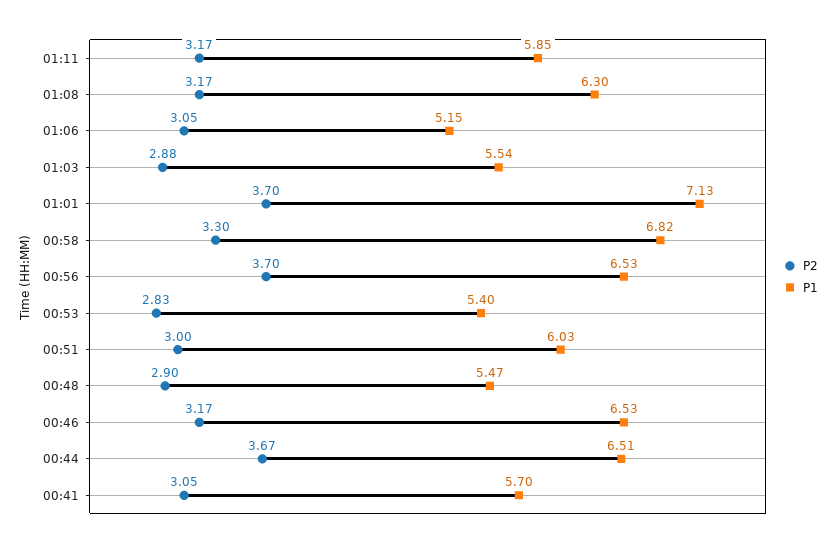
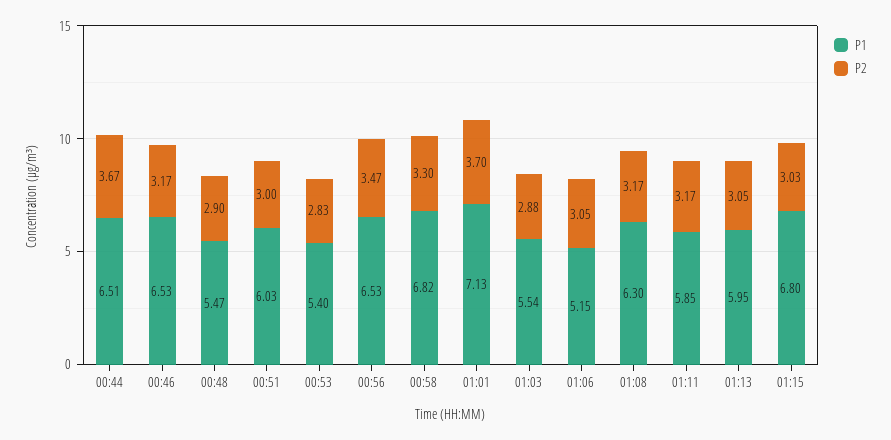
P2, 00:56: 3.7 -> 3.47
P2, 00:41: 3.05 -> none
P1, 00:41: 5.7 -> none
P1, 01:13: none -> 5.95
P2, 01:13: none -> 3.05
P1, 01:15: none -> 6.8
P2, 01:15: none -> 3.03

